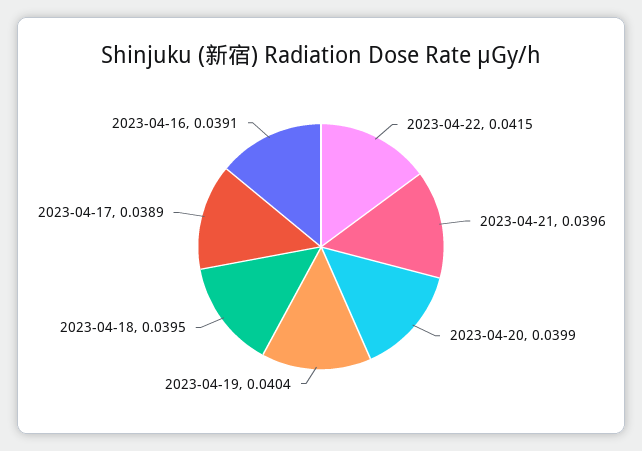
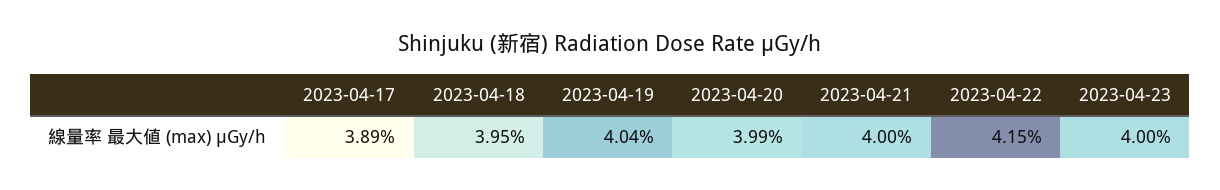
2023-04-21: 0.0396 -> 0.04
2023-04-16: 0.0391 -> none
2023-04-23: none -> 0.04

